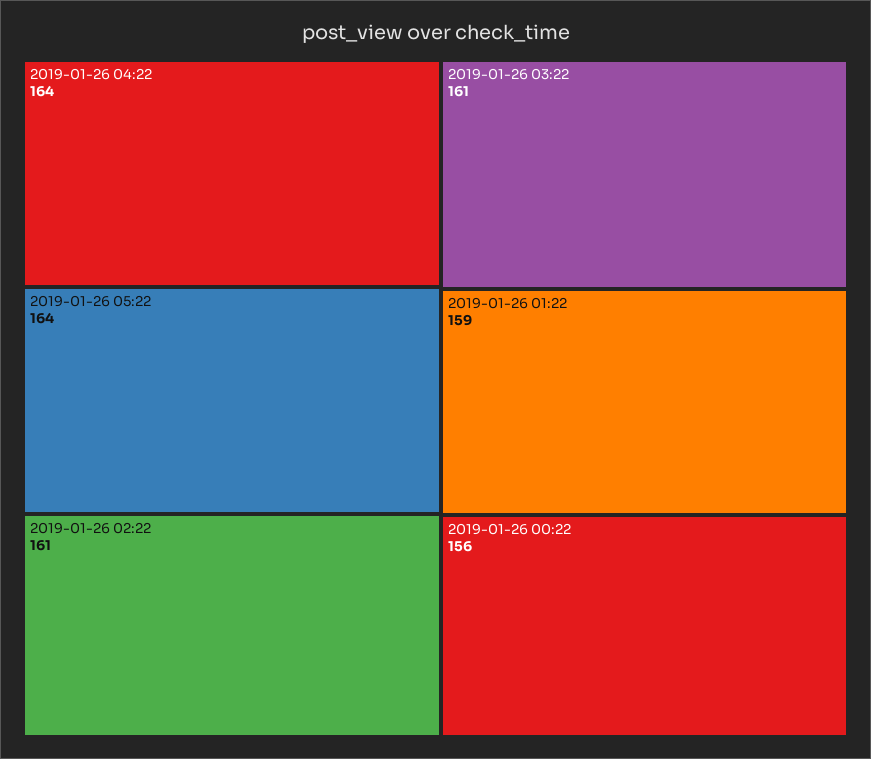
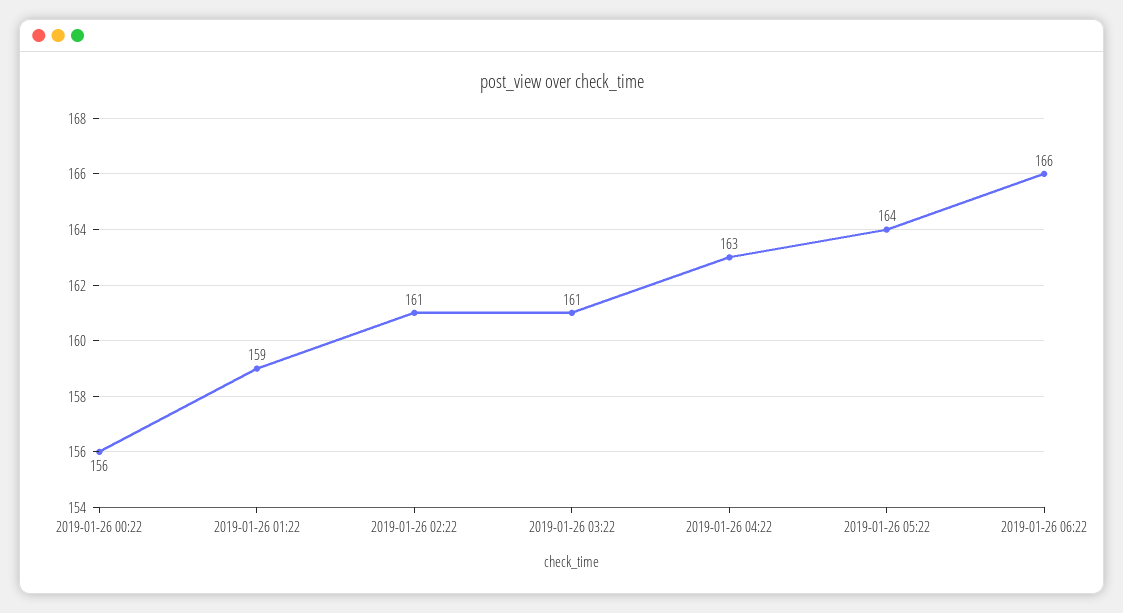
2019-01-26 04:22: 164 -> 163
2019-01-26 06:22: none -> 166

